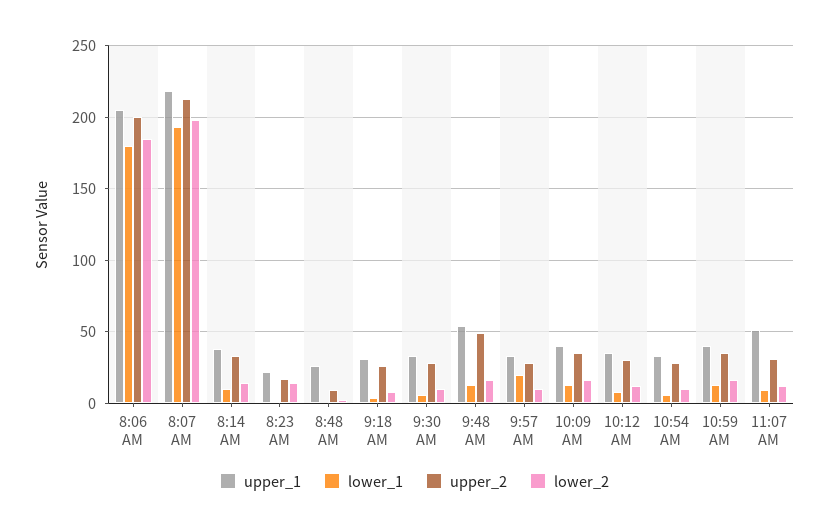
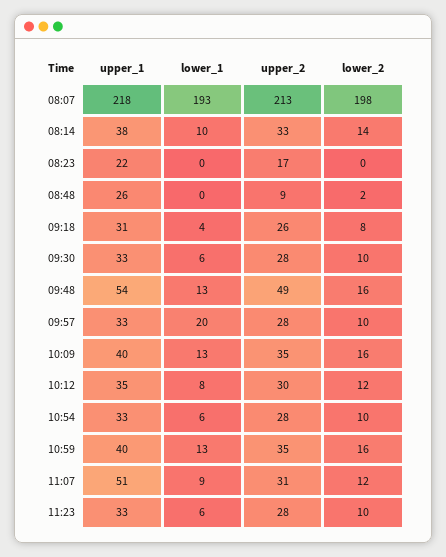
upper_1, 8:06 AM: 205 -> none
lower_1, 8:06 AM: 180 -> none
upper_2, 8:06 AM: 200 -> none
lower_2, 8:06 AM: 185 -> none
lower_2, 8:23 AM: 15 -> 0
upper_1, 11:23: none -> 33
lower_1, 11:23: none -> 6
upper_2, 11:23: none -> 28
lower_2, 11:23: none -> 10

